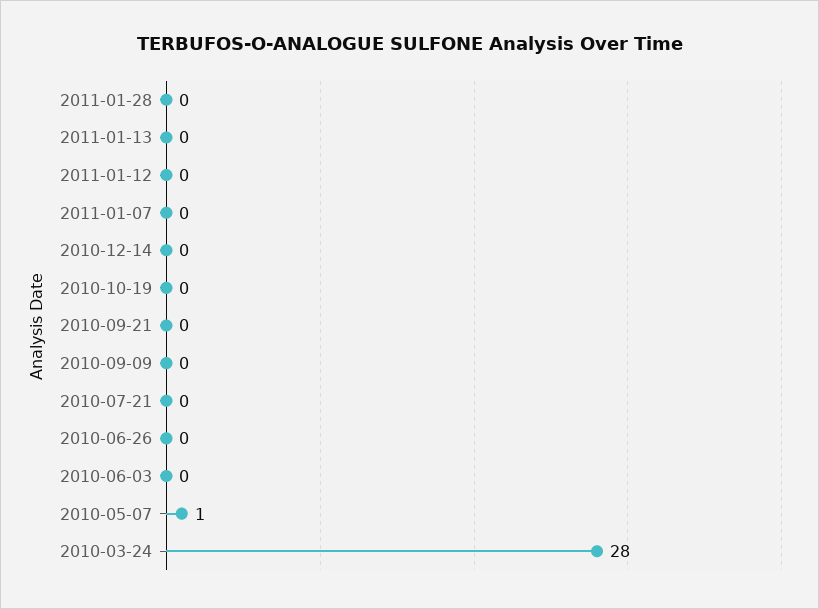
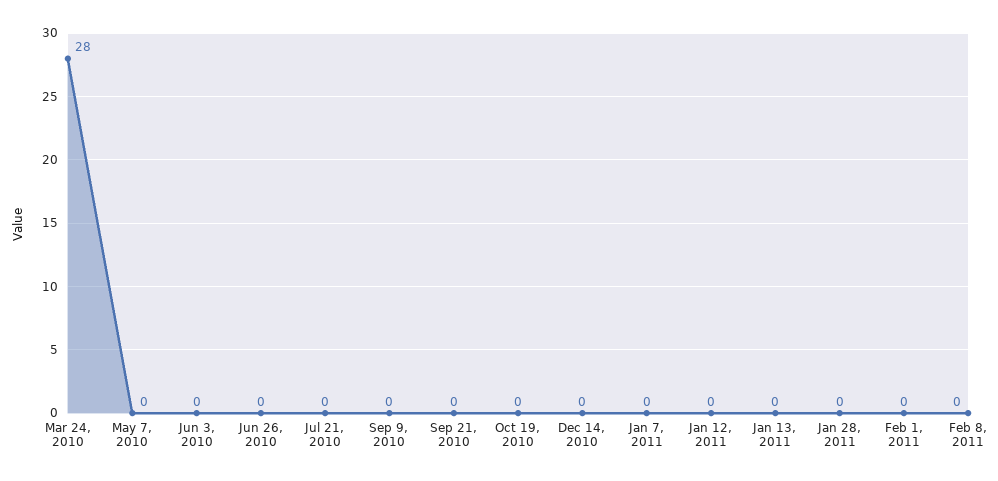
2010-05-07: 1 -> 0
Feb 1, 2011: none -> 0
Feb 8, 2011: none -> 0

